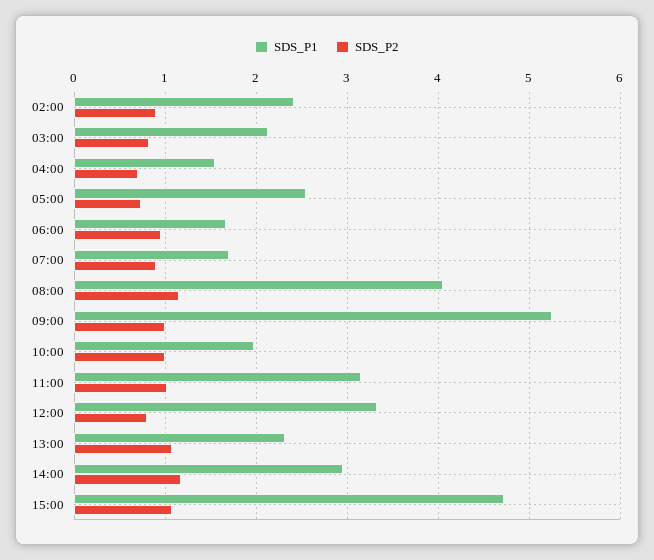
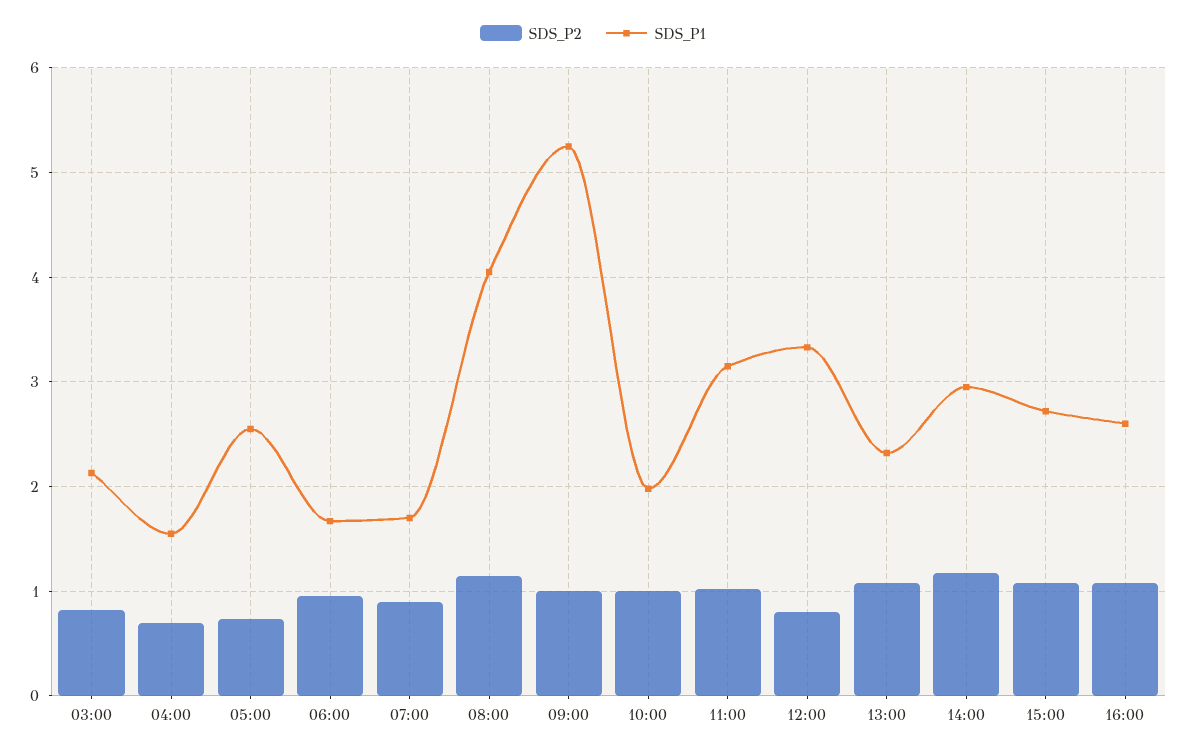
SDS_P1, 02:00: 2.4 -> none
SDS_P2, 02:00: 0.9 -> none
SDS_P1, 15:00: 4.7 -> 2.7
SDS_P2, 16:00: none -> 1.1
SDS_P1, 16:00: none -> 2.6

